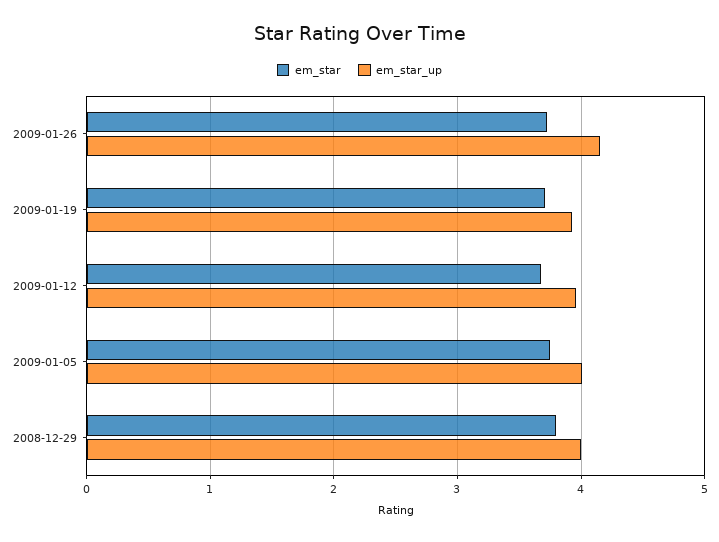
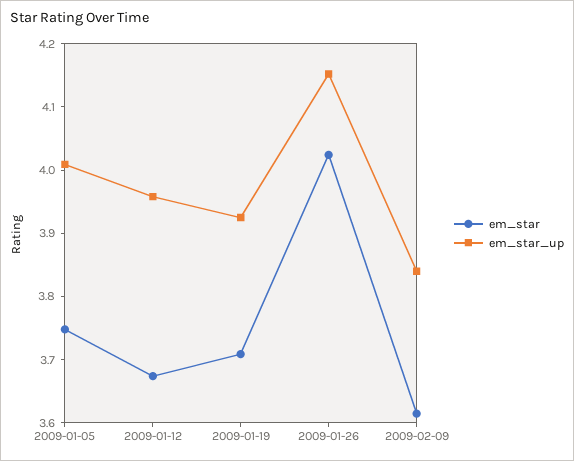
em_star, 2009-01-26: 3.7 -> 4.02
em_star, 2008-12-29: 3.8 -> none
em_star_up, 2008-12-29: 4 -> none
em_star, 2009-02-09: none -> 3.62
em_star_up, 2009-02-09: none -> 3.84

